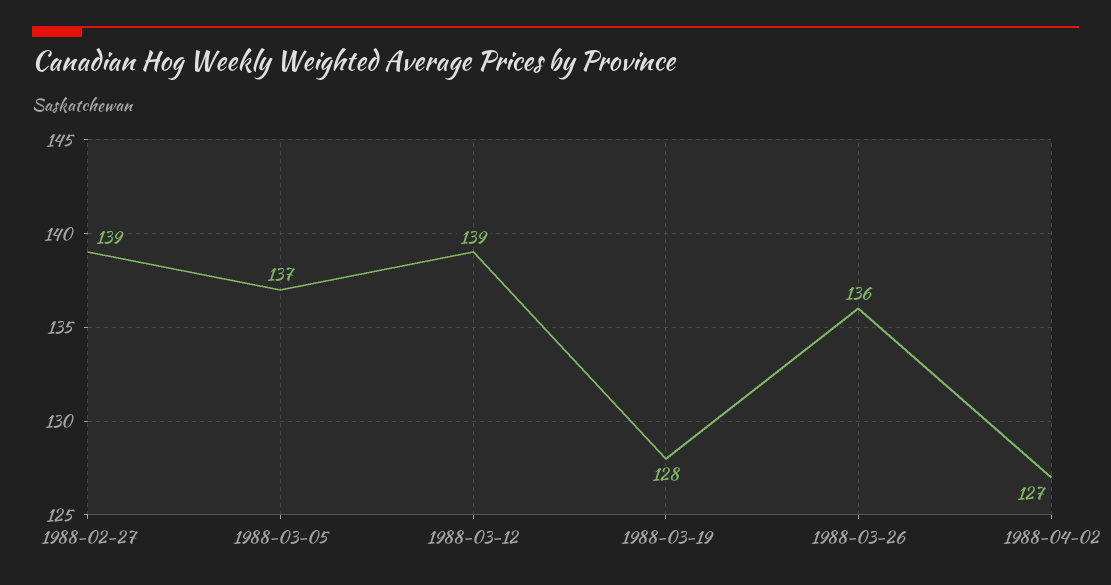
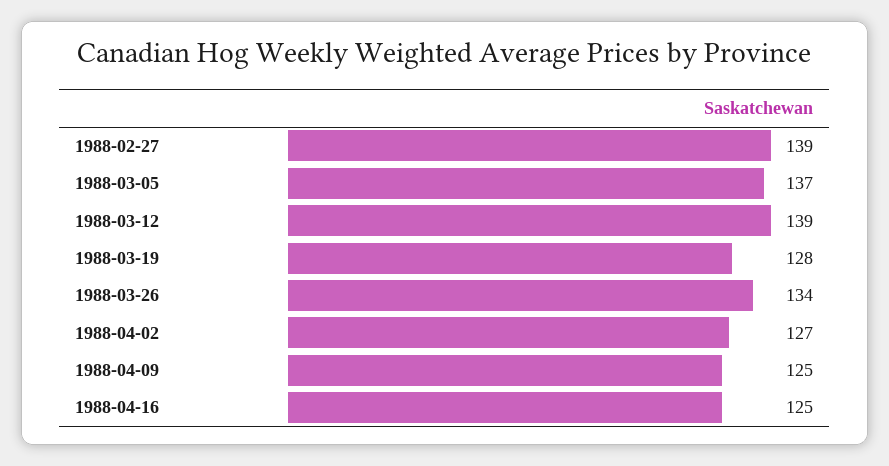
1988-03-26: 136 -> 134
1988-04-09: none -> 125
1988-04-16: none -> 125

